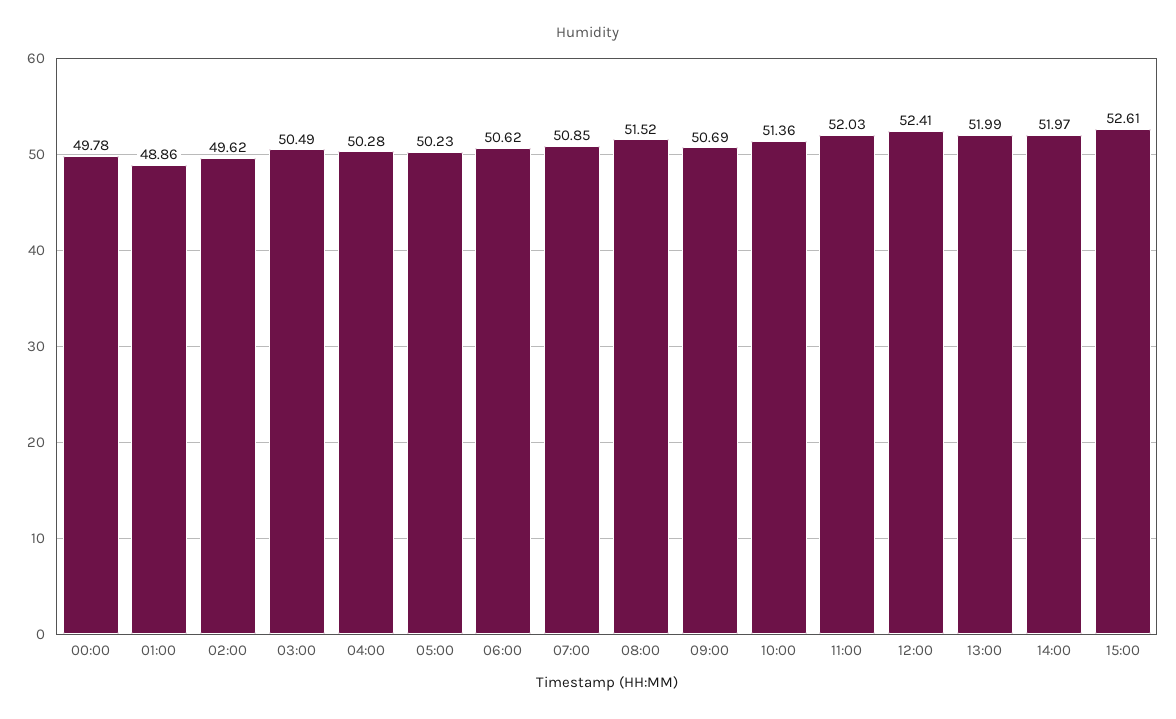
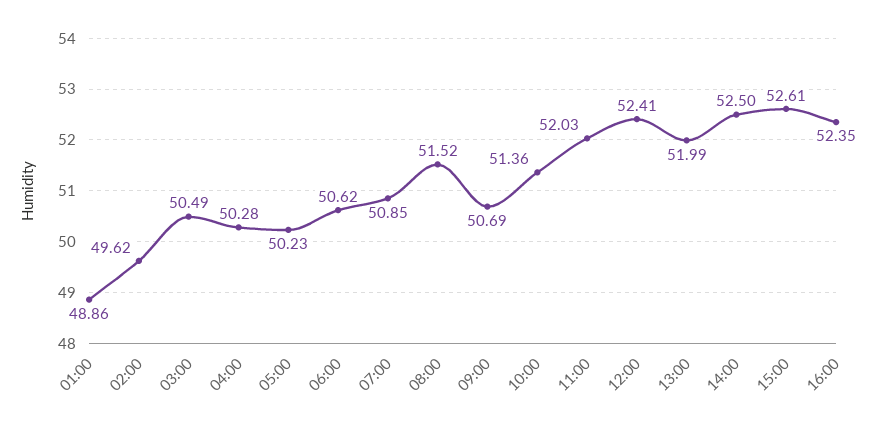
00:00: 49.78 -> none
14:00: 51.97 -> 52.5
16:00: none -> 52.35

